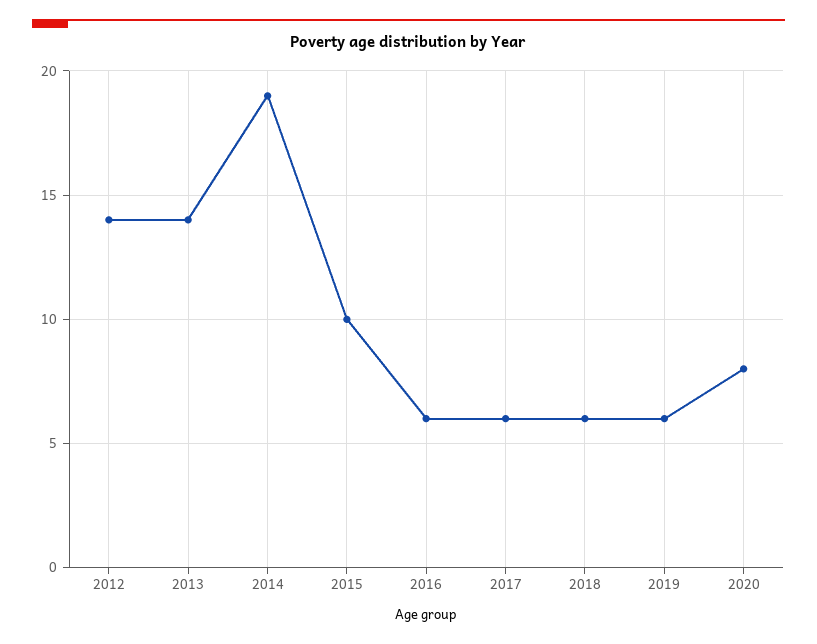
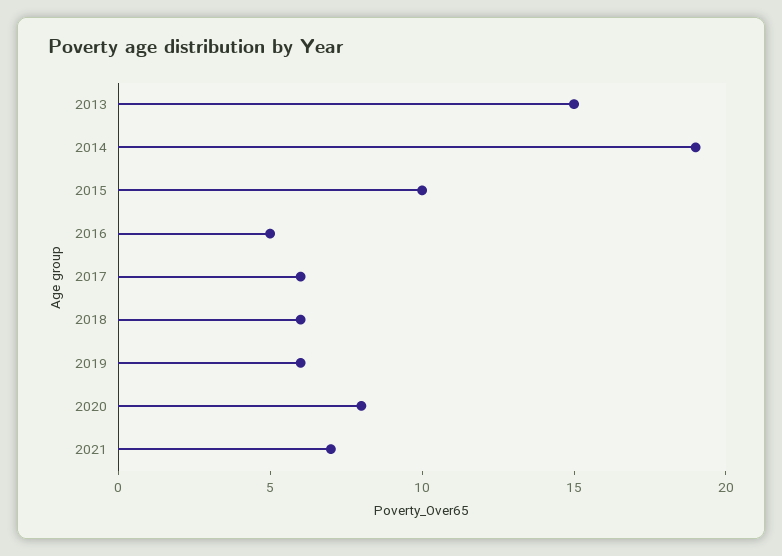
2012: 14 -> none
2013: 14 -> 15
2016: 6 -> 5
2021: none -> 7

